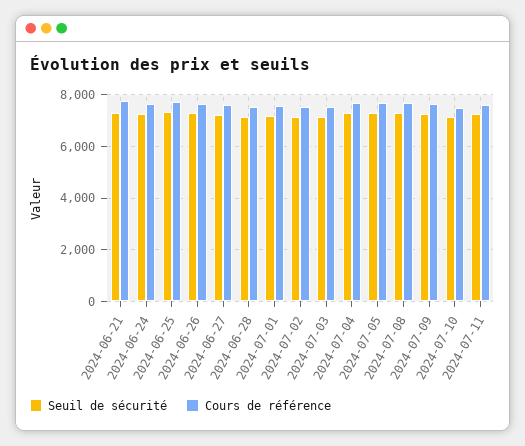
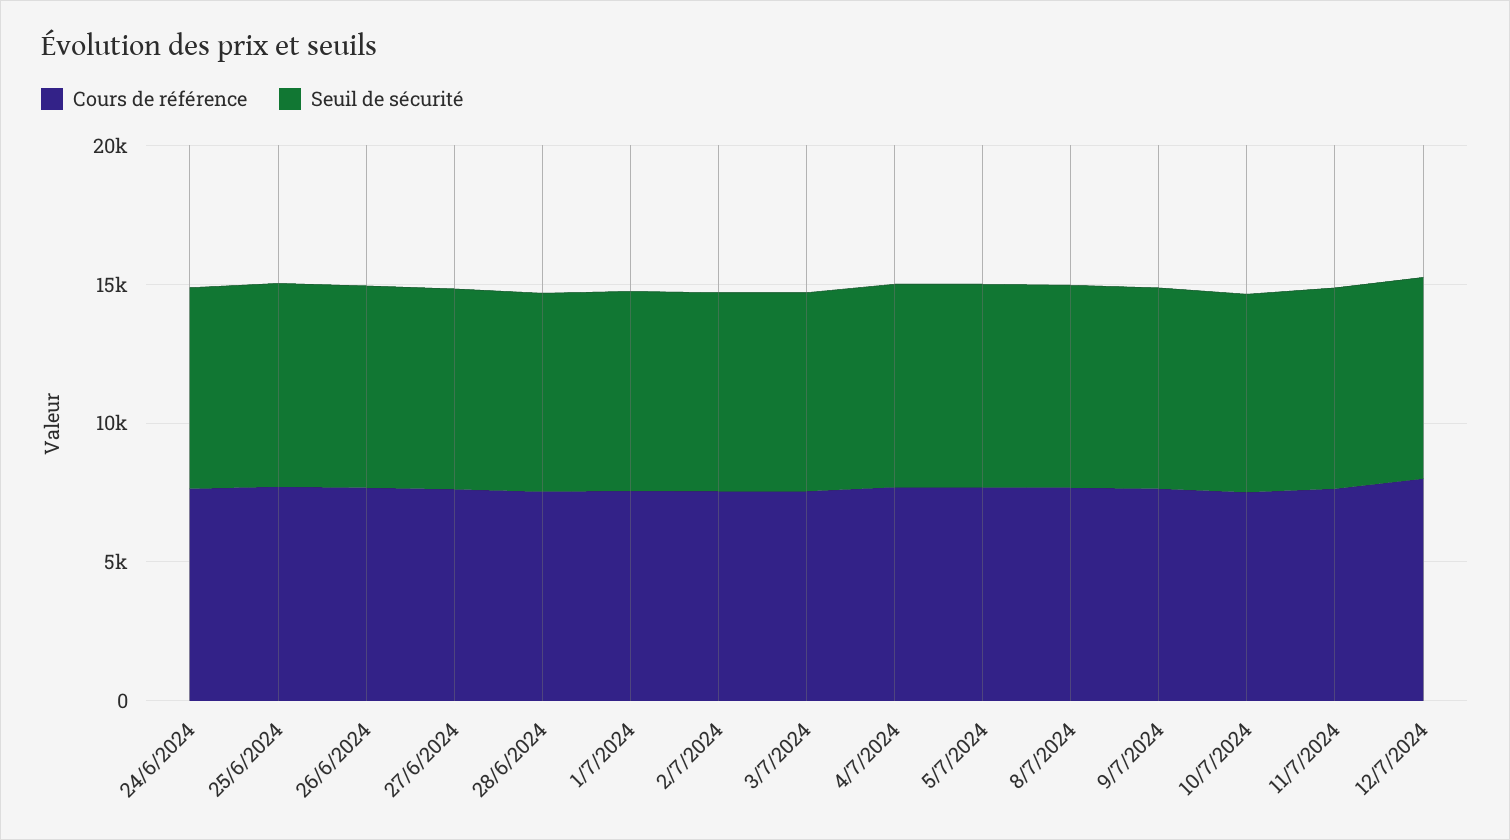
Seuil de sécurité, 2024-06-21: 7250 -> none
Cours de référence, 2024-06-21: 7750 -> none
Cours de référence, 12/7/2024: none -> 8000
Seuil de sécurité, 12/7/2024: none -> 7000

